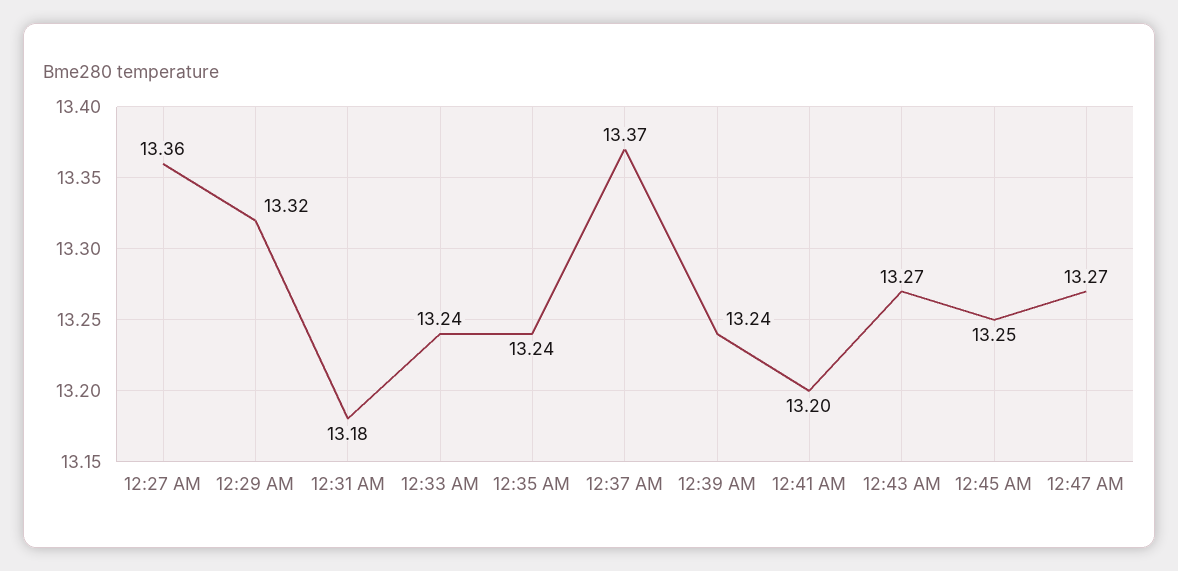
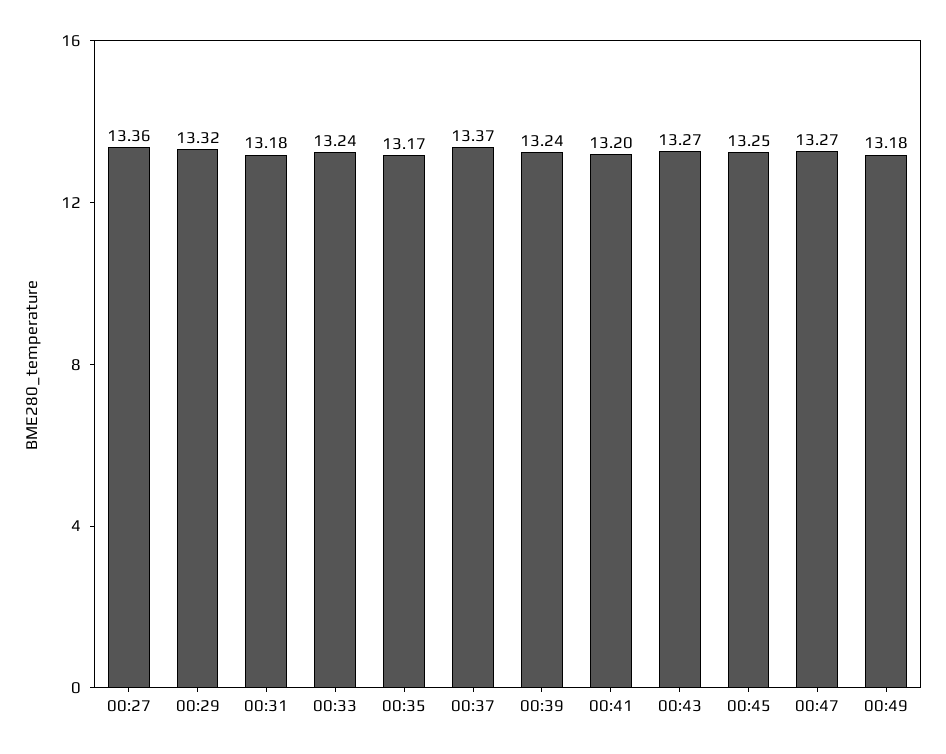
12:35 AM: 13.24 -> 13.17
00:49: none -> 13.18

